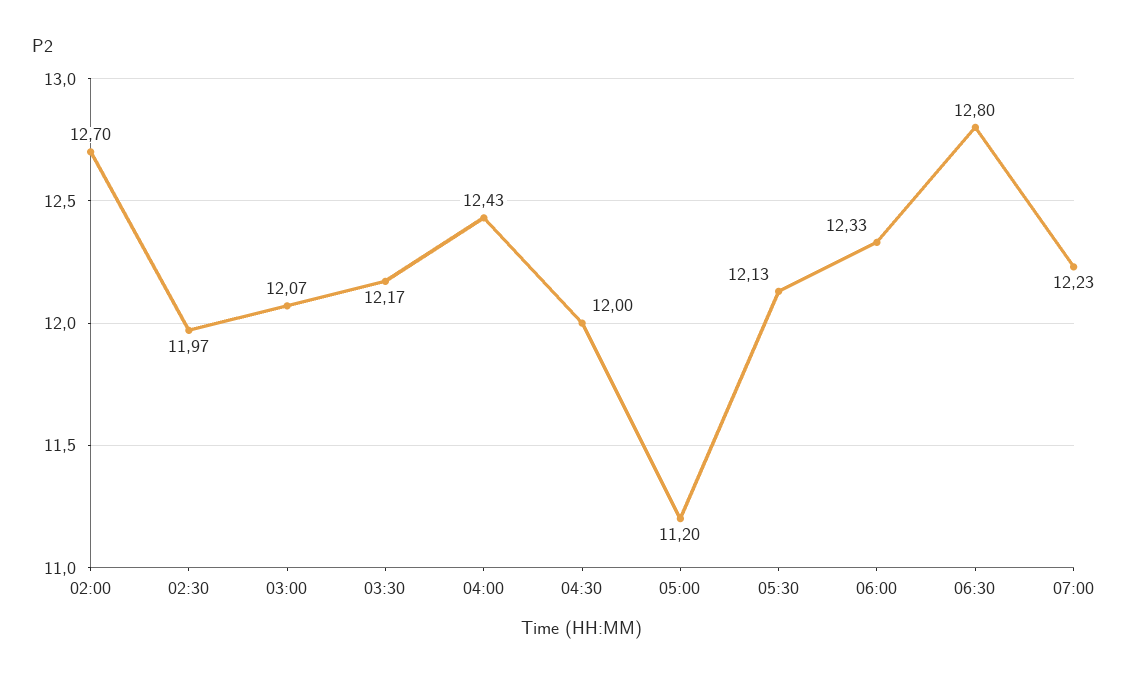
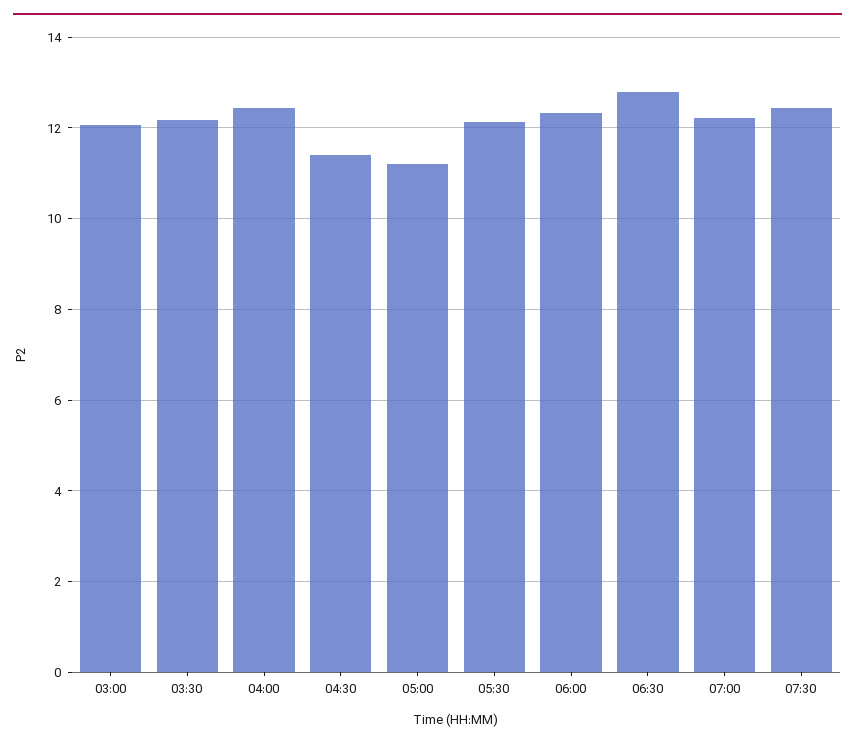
02:00: 12.7 -> none
02:30: 11.97 -> none
04:30: 12 -> 11.4
07:30: none -> 12.4

